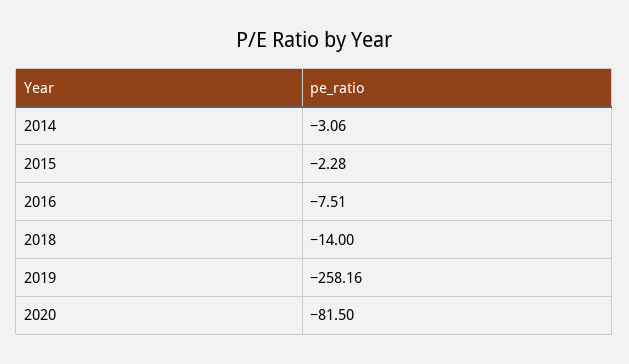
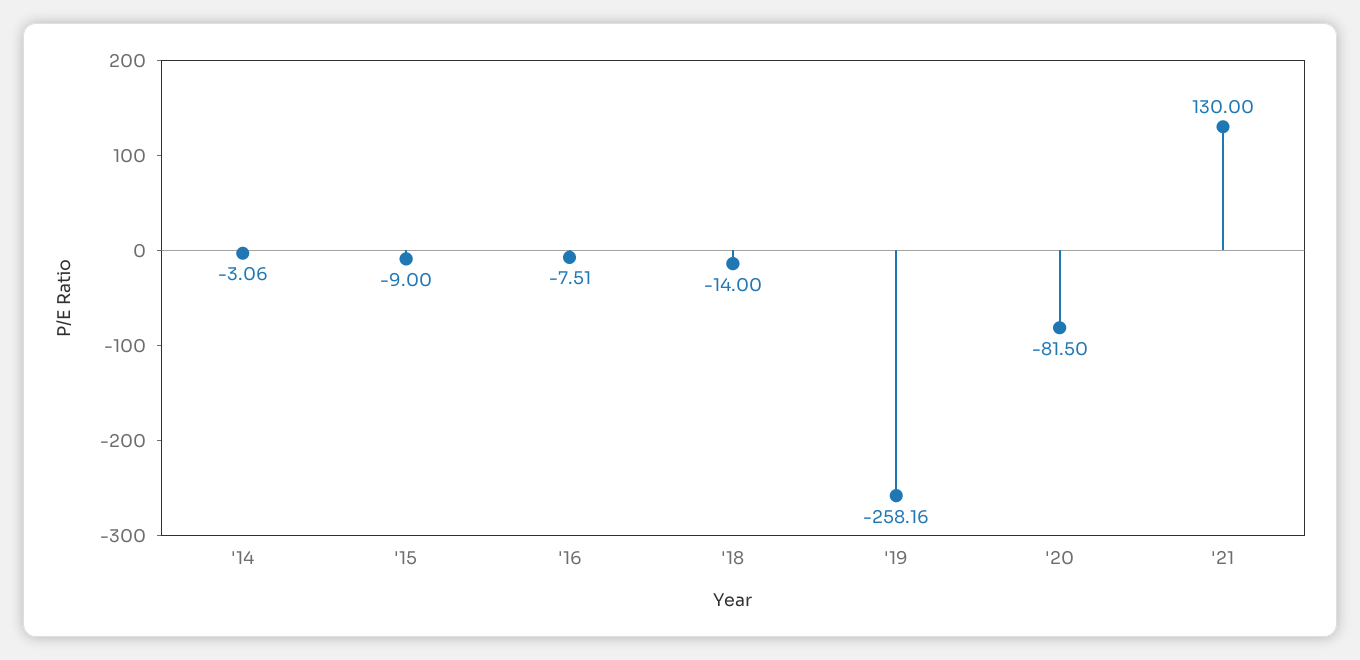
2015: -2.28 -> -9
'21: none -> 130

